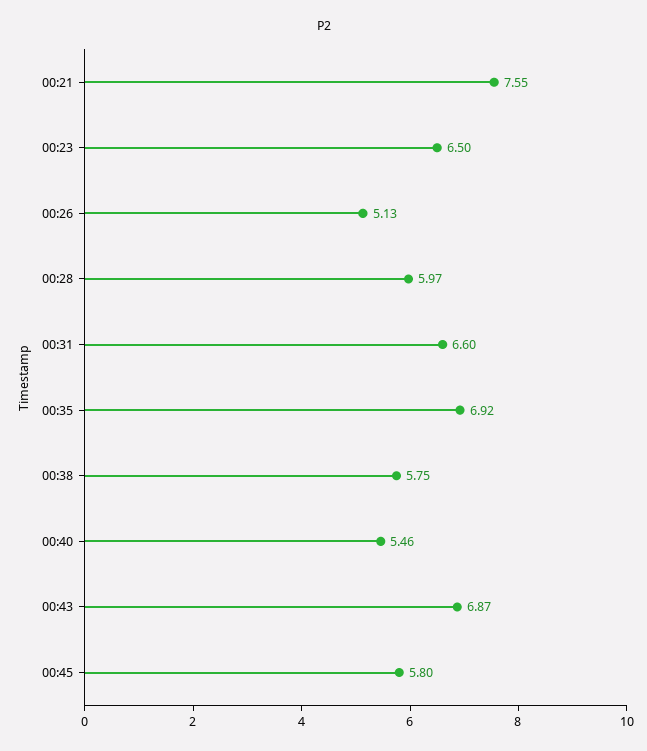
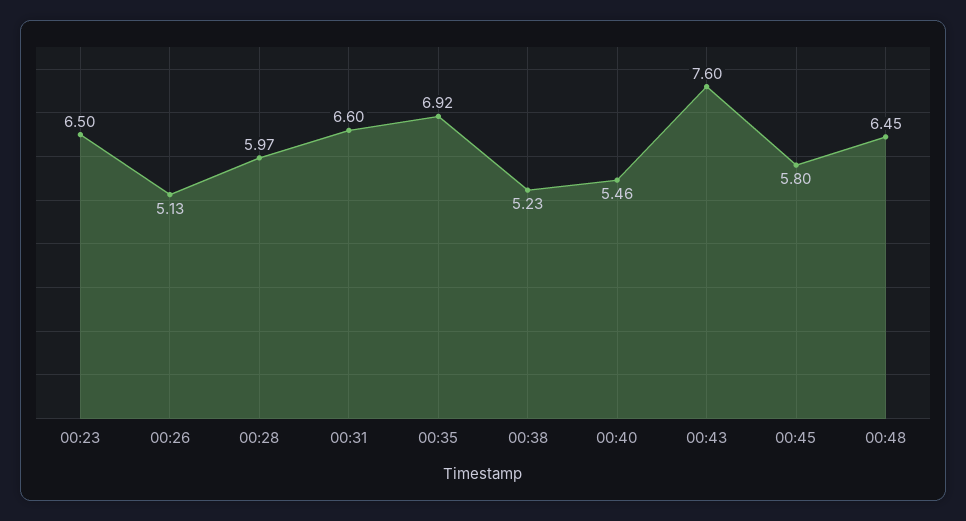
00:21: 7.55 -> none
00:38: 5.75 -> 5.23
00:43: 6.87 -> 7.6
00:48: none -> 6.45

